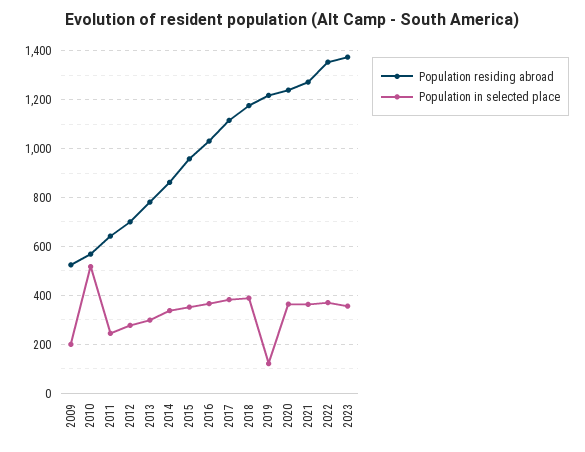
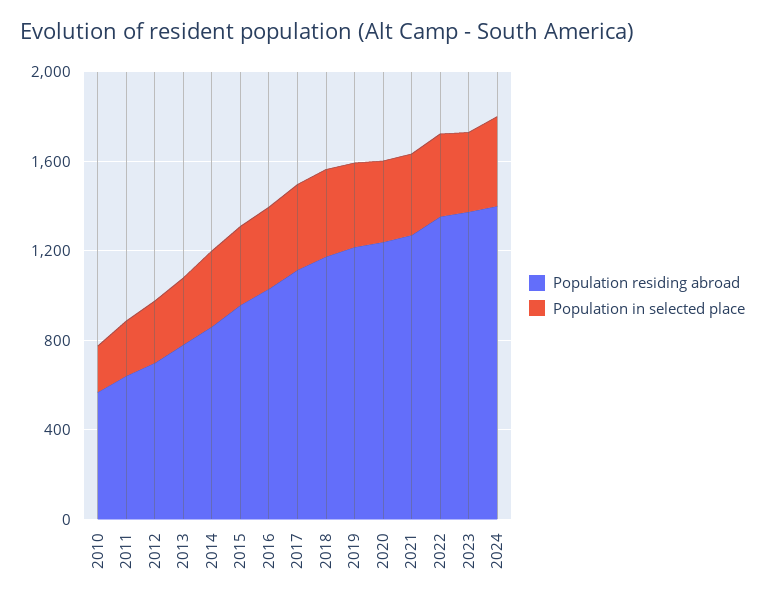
Population residing abroad, 2009: 525 -> none
Population in selected place, 2009: 200 -> none
Population in selected place, 2010: 525 -> 200
Population in selected place, 2019: 125 -> 400
Population residing abroad, 2024: none -> 1400
Population in selected place, 2024: none -> 400

